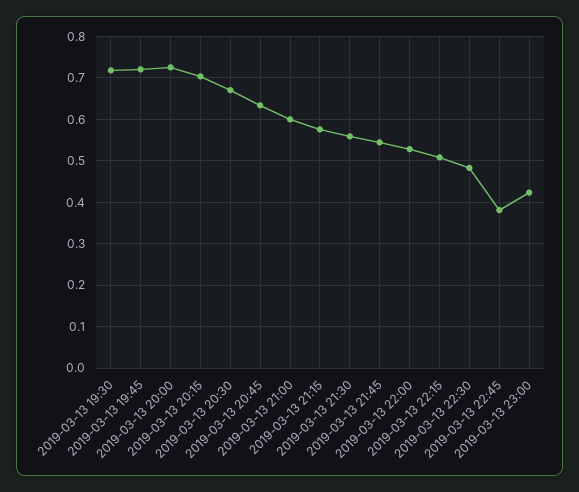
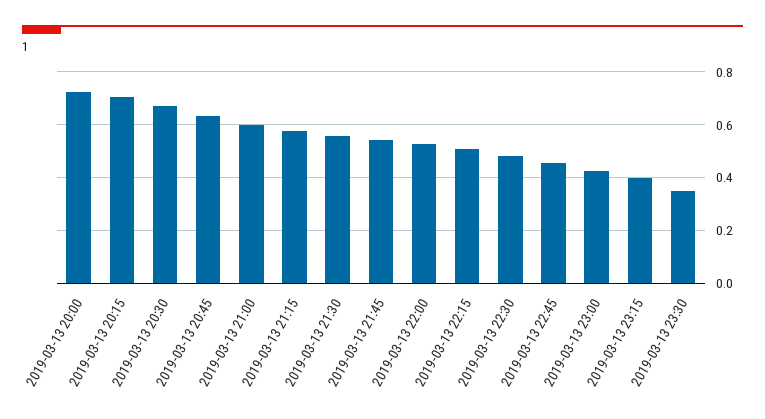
2019-03-13 19:30: 0.72 -> none
2019-03-13 19:45: 0.72 -> none
2019-03-13 22:45: 0.38 -> 0.45
2019-03-13 23:15: none -> 0.4
2019-03-13 23:30: none -> 0.35

